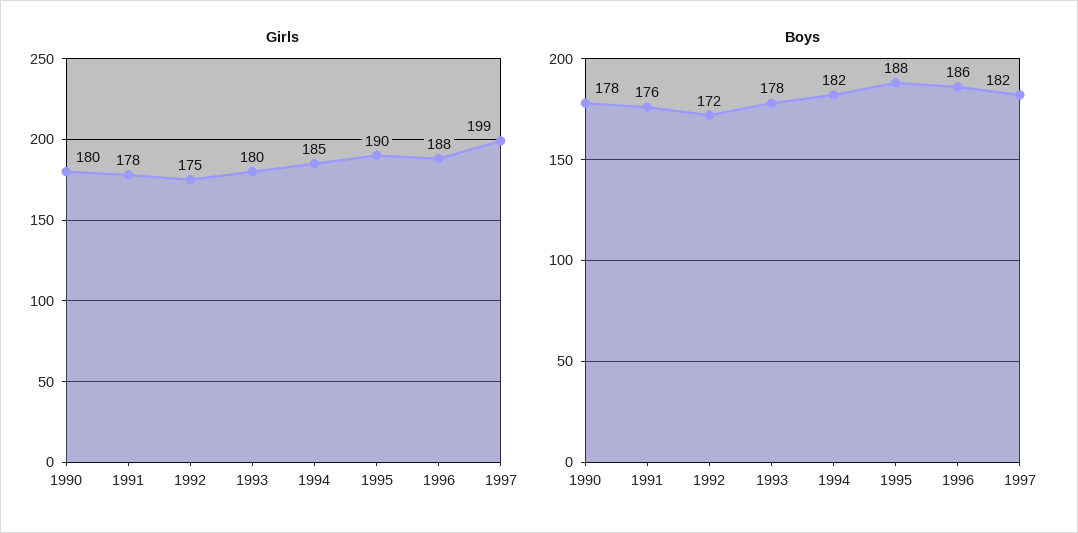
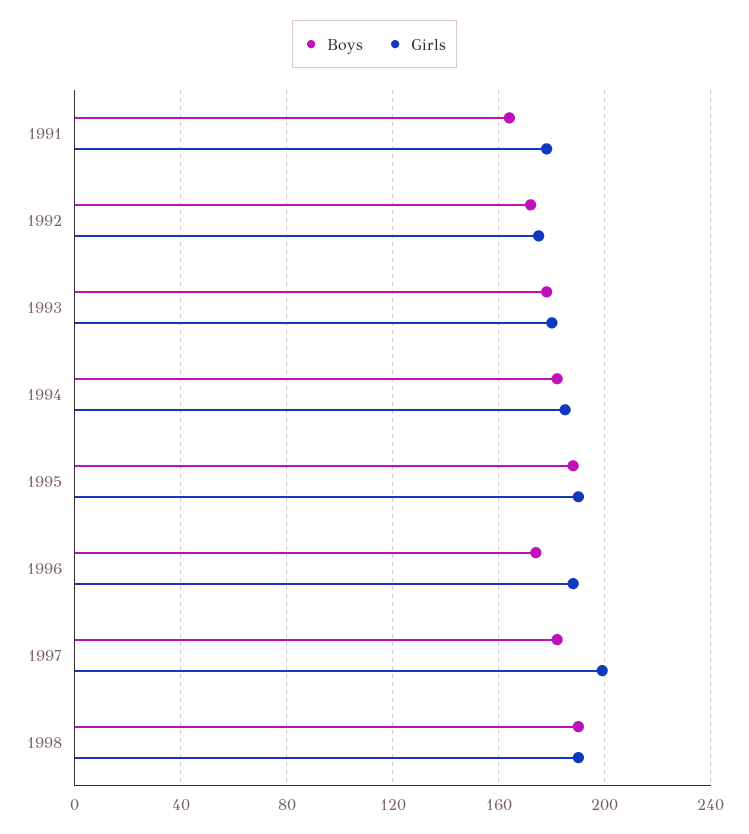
Girls, 1990: 180 -> none
Boys, 1990: 178 -> none
Boys, 1991: 176 -> 165
Boys, 1996: 186 -> 175
Boys, 1998: none -> 190
Girls, 1998: none -> 190

